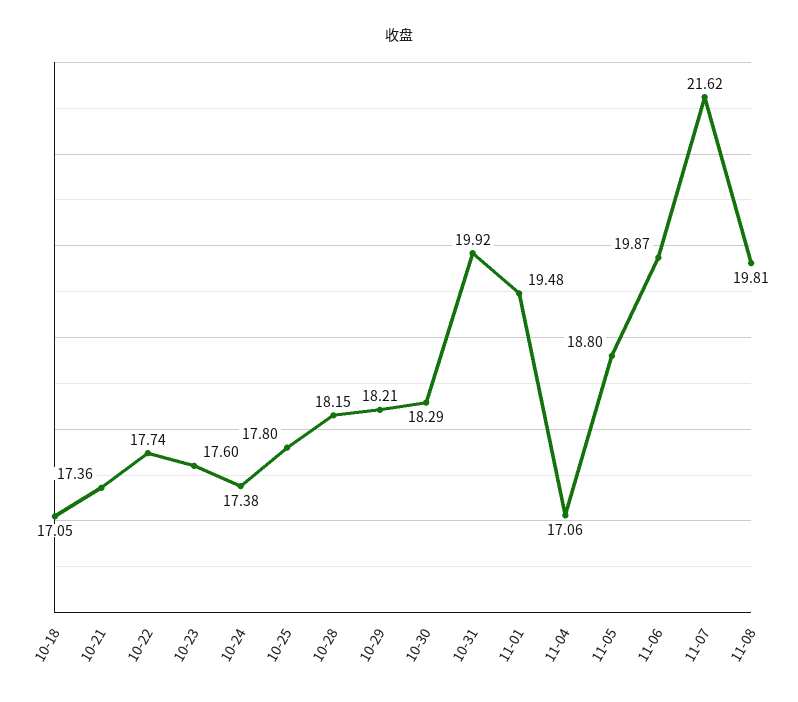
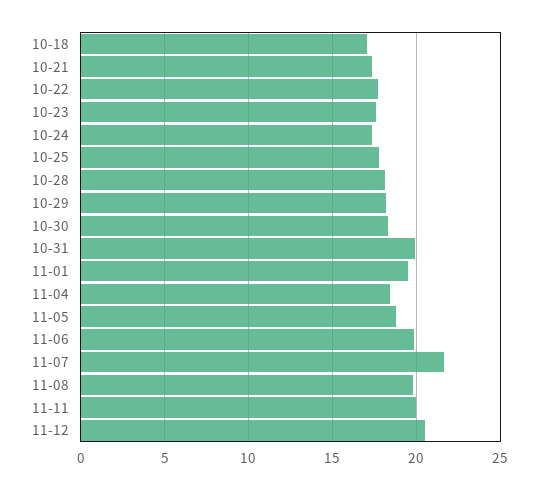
11-04: 17.06 -> 18.5
11-11: none -> 20
11-12: none -> 20.5

